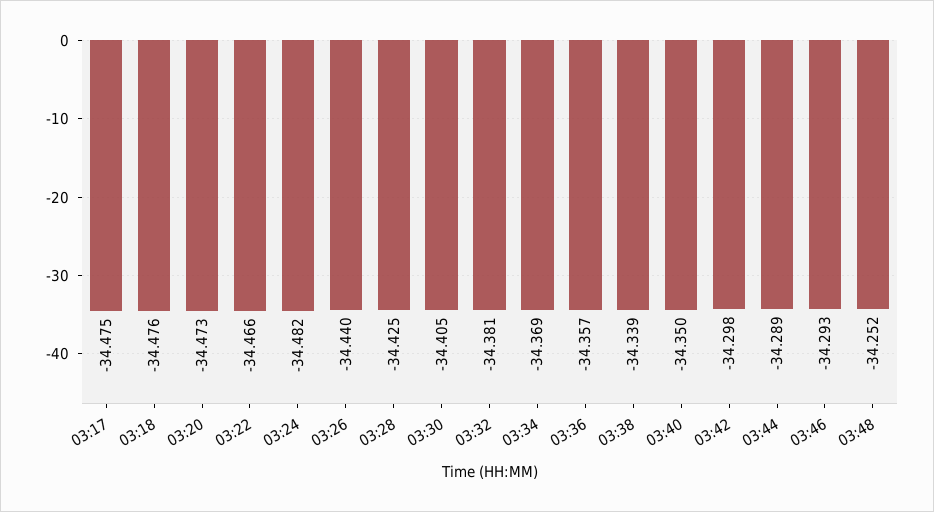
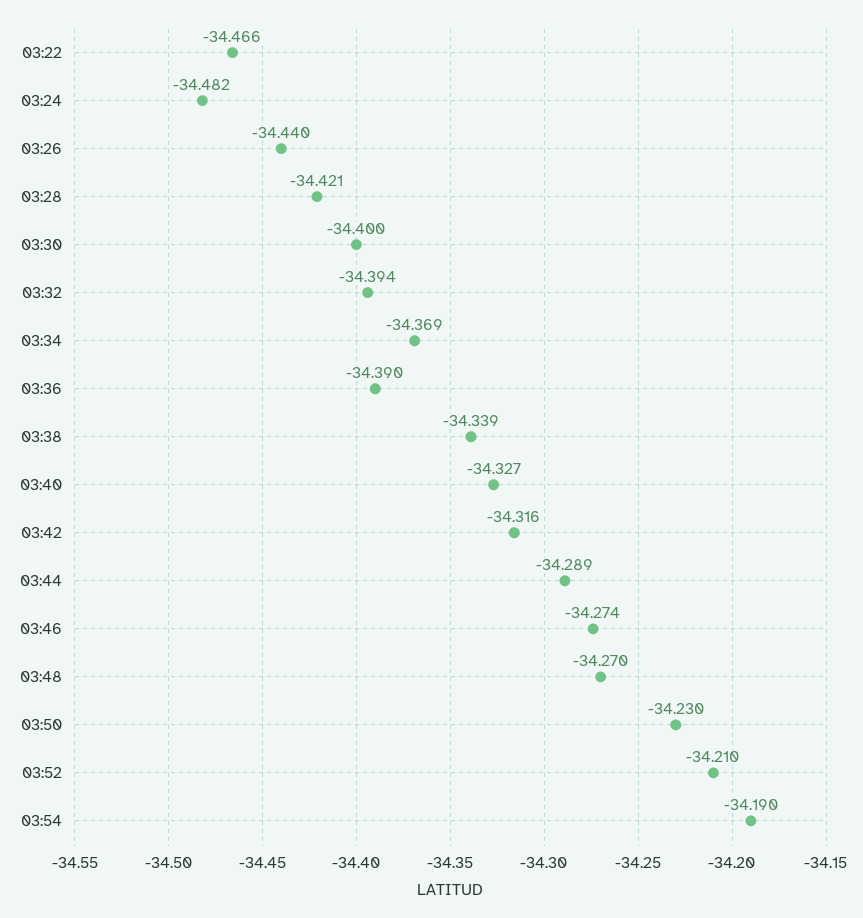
03:17: -34.475 -> none
03:18: -34.476 -> none
03:20: -34.473 -> none
03:28: -34.425 -> -34.421
03:30: -34.405 -> -34.4
03:32: -34.381 -> -34.394
03:36: -34.357 -> -34.39
03:40: -34.35 -> -34.327
03:42: -34.298 -> -34.316
03:46: -34.293 -> -34.274
03:48: -34.252 -> -34.27
03:50: none -> -34.23
03:52: none -> -34.21
03:54: none -> -34.19

